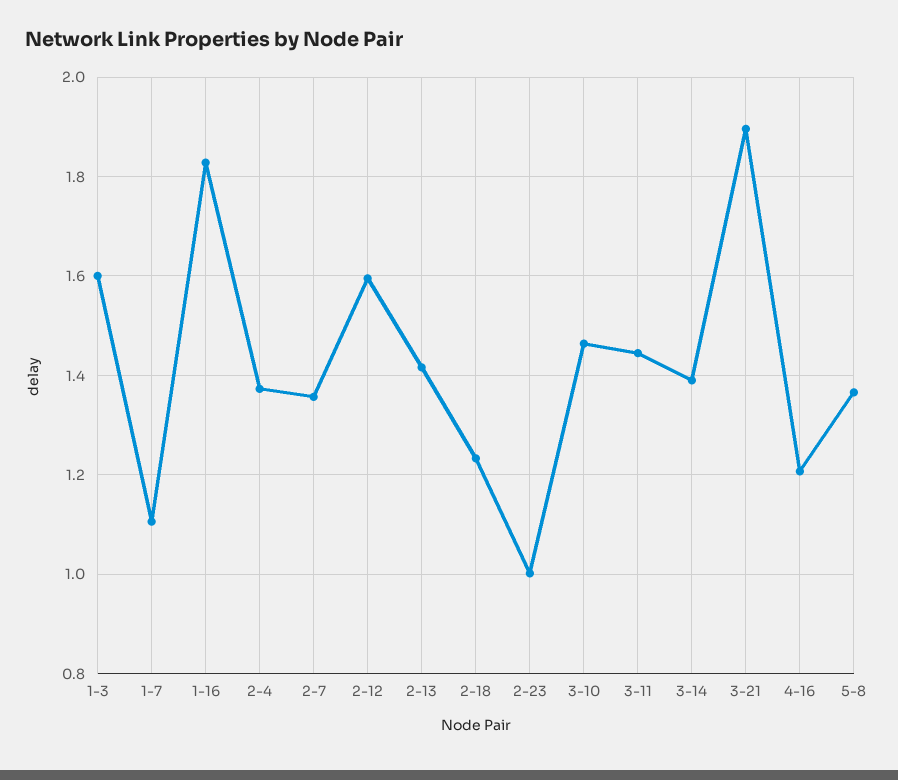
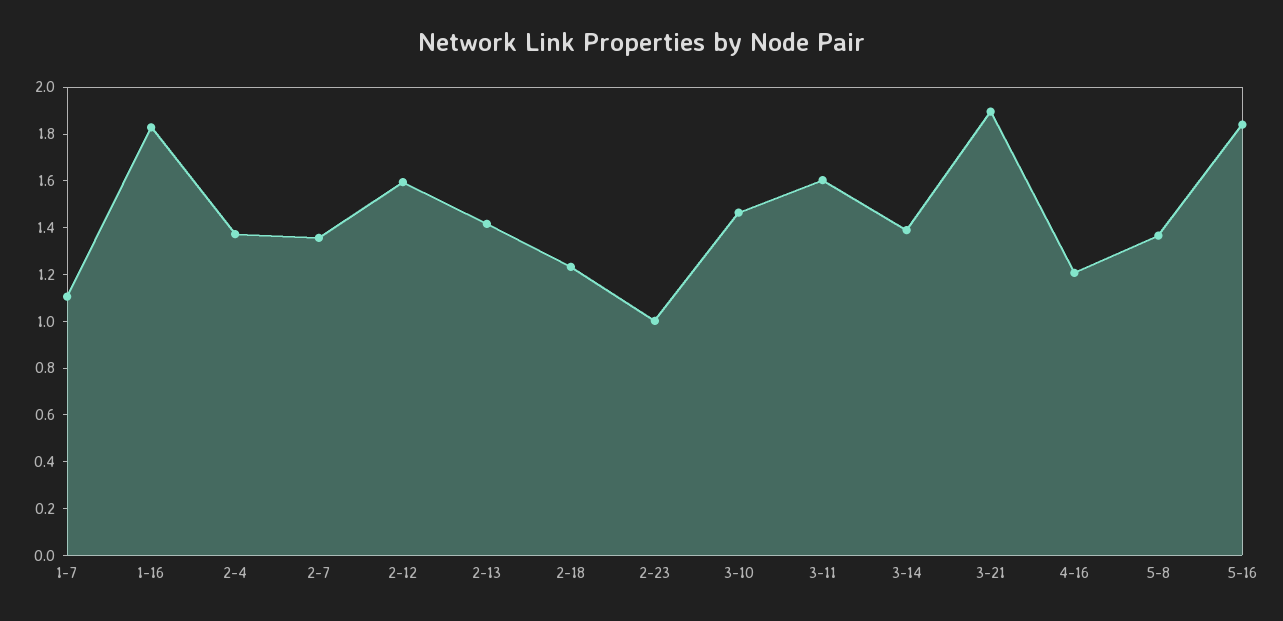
1-3: 1.6 -> none
3-11: 1.44 -> 1.6
5-16: none -> 1.85

